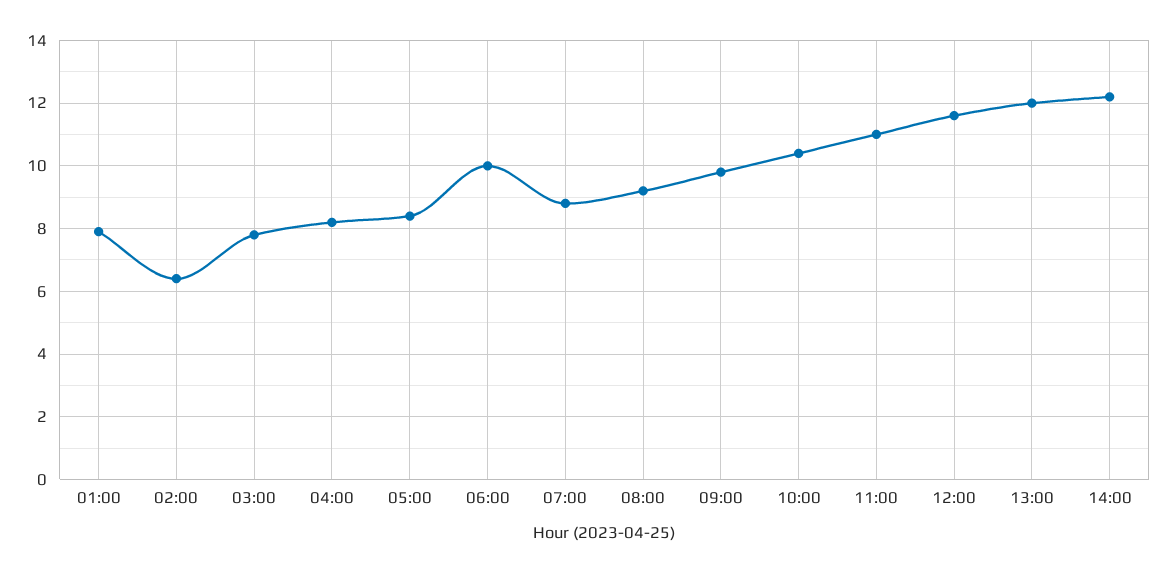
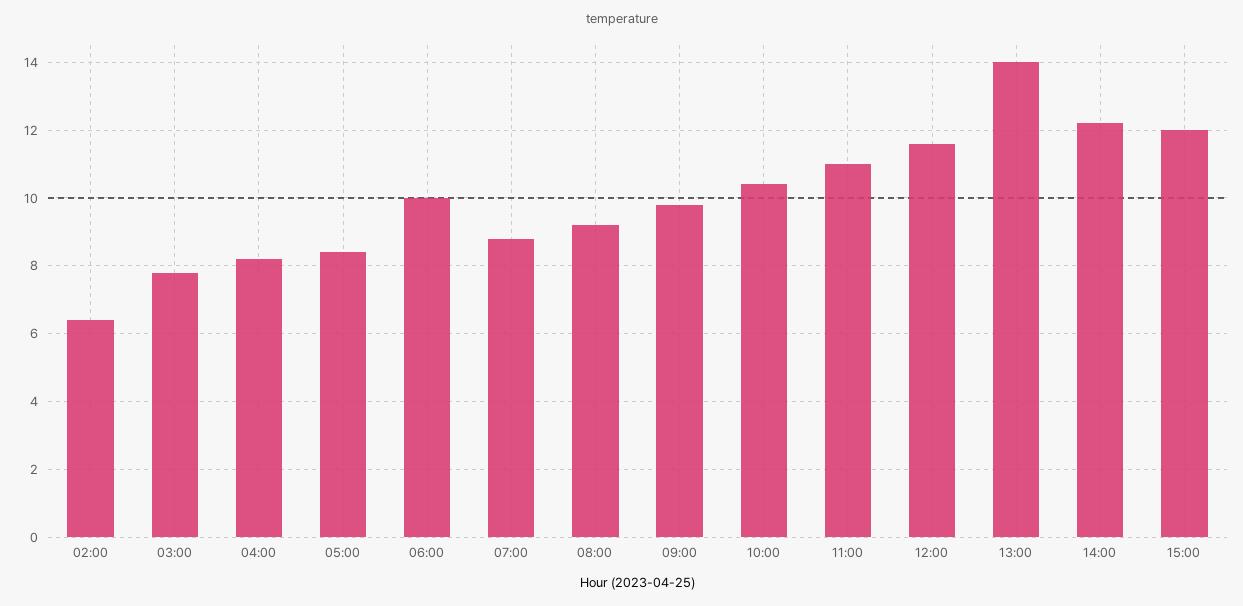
01:00: 8 -> none
13:00: 12 -> 14
15:00: none -> 12

